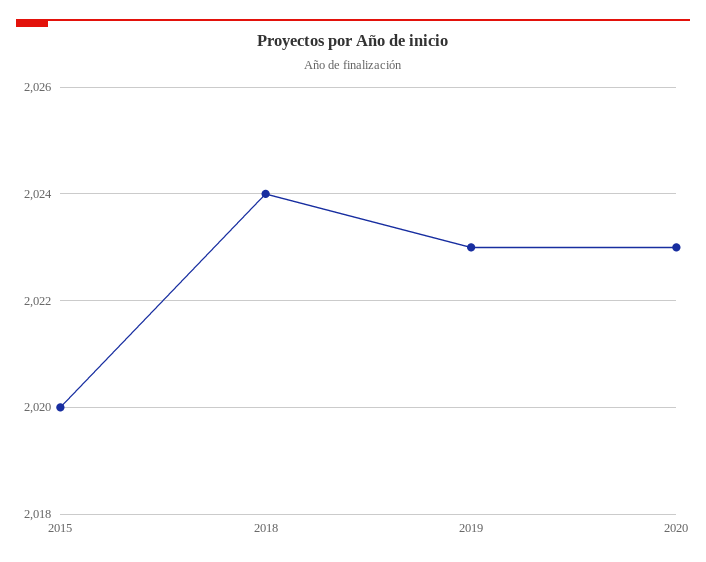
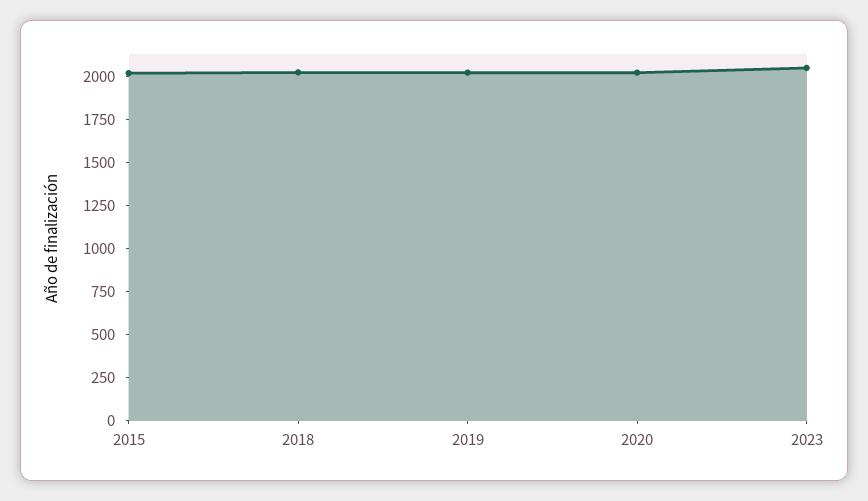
2023: none -> 2050

